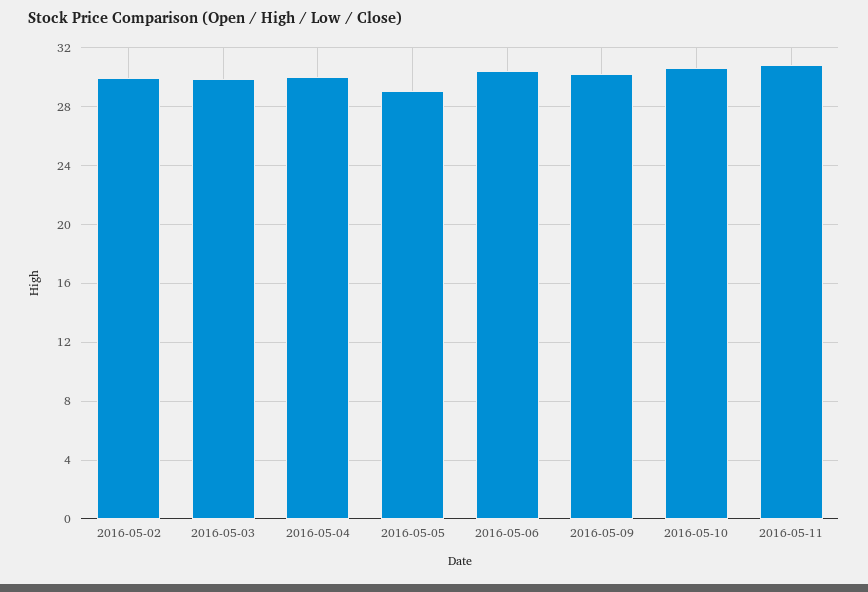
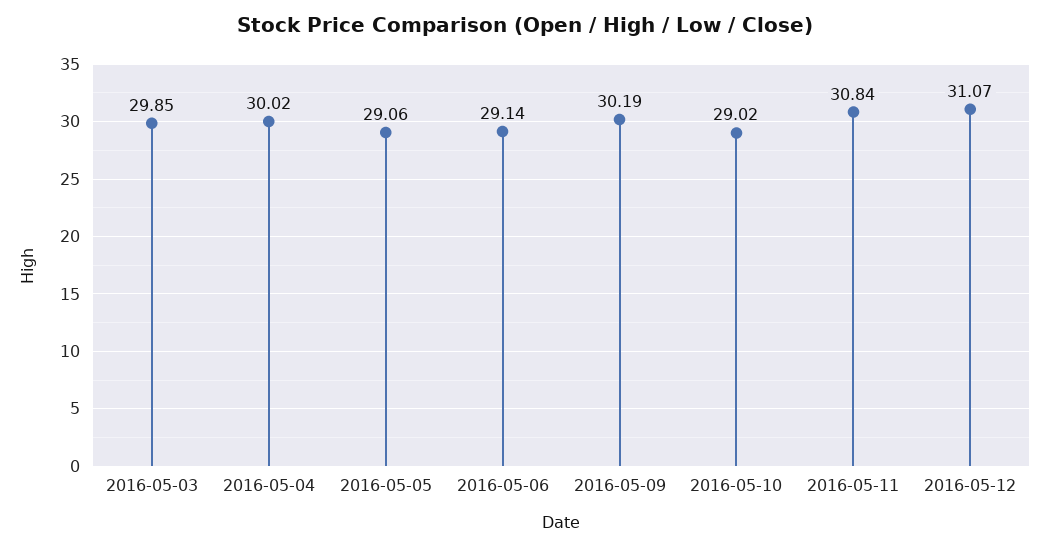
2016-05-02: 30 -> none
2016-05-06: 30.5 -> 29.14
2016-05-10: 30.5 -> 29.02
2016-05-12: none -> 31.07

